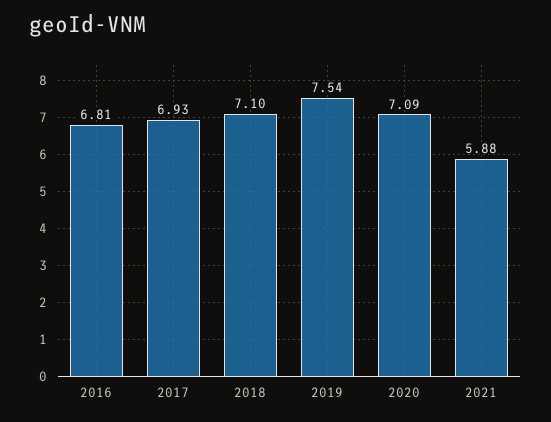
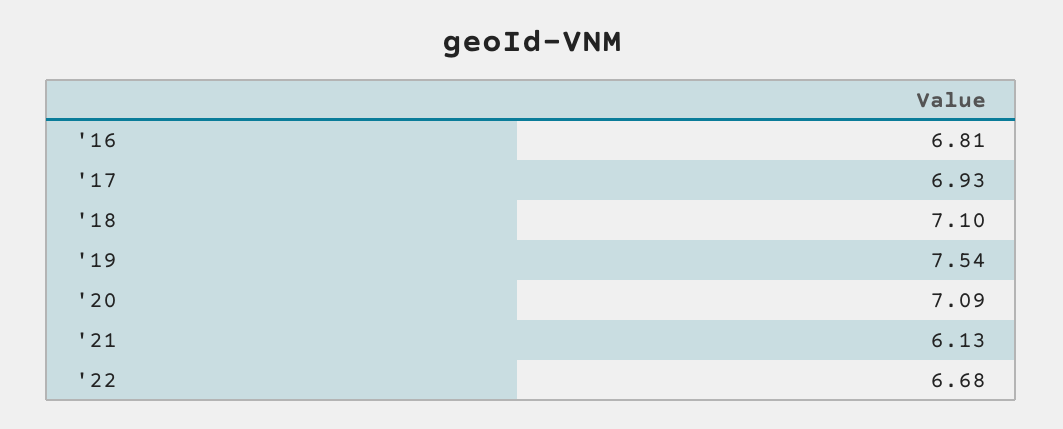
2021: 5.88 -> 6.13
'22: none -> 6.68

